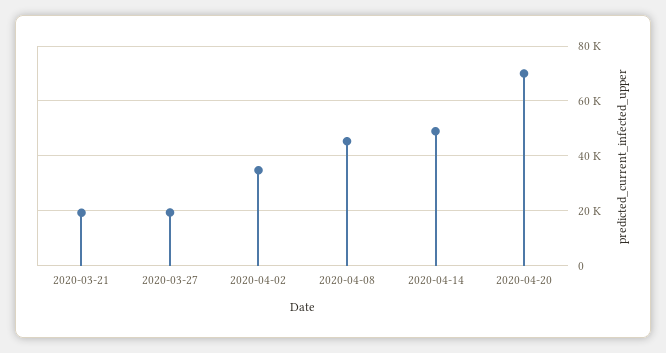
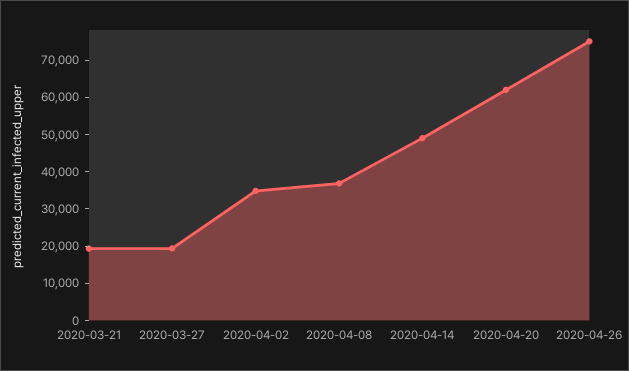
2020-04-08: 45000 -> 37500
2020-04-20: 70000 -> 62500
2020-04-26: none -> 75000

